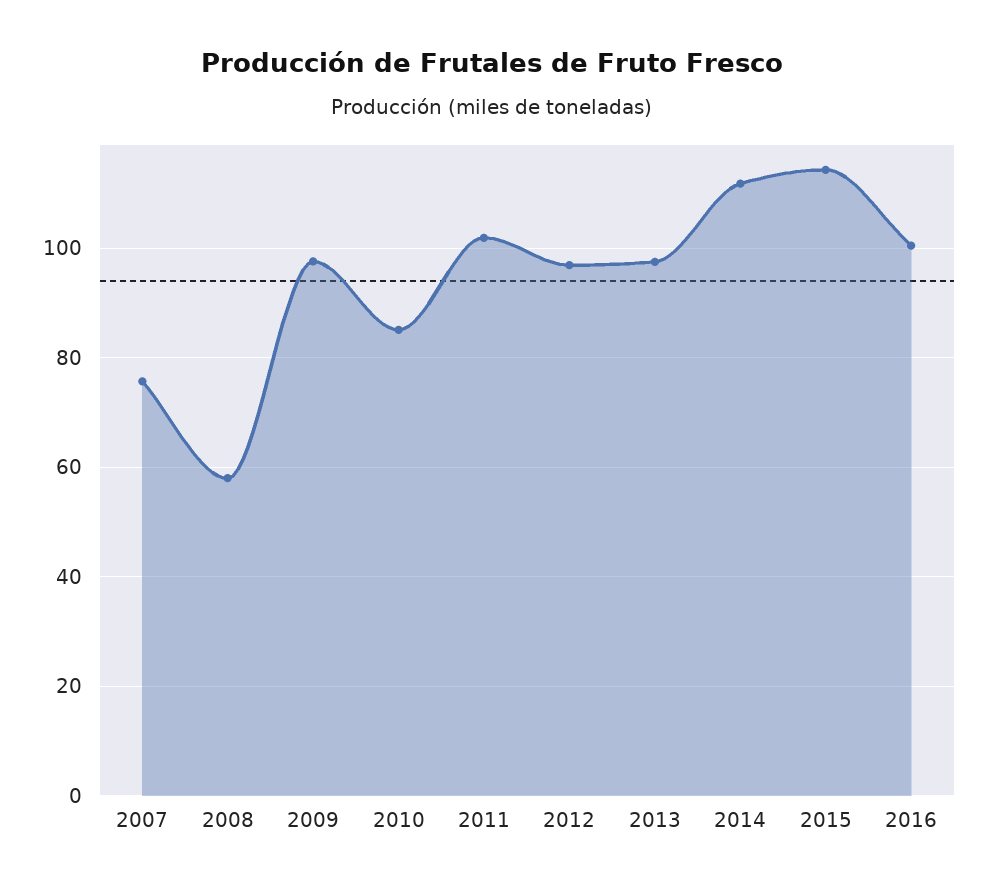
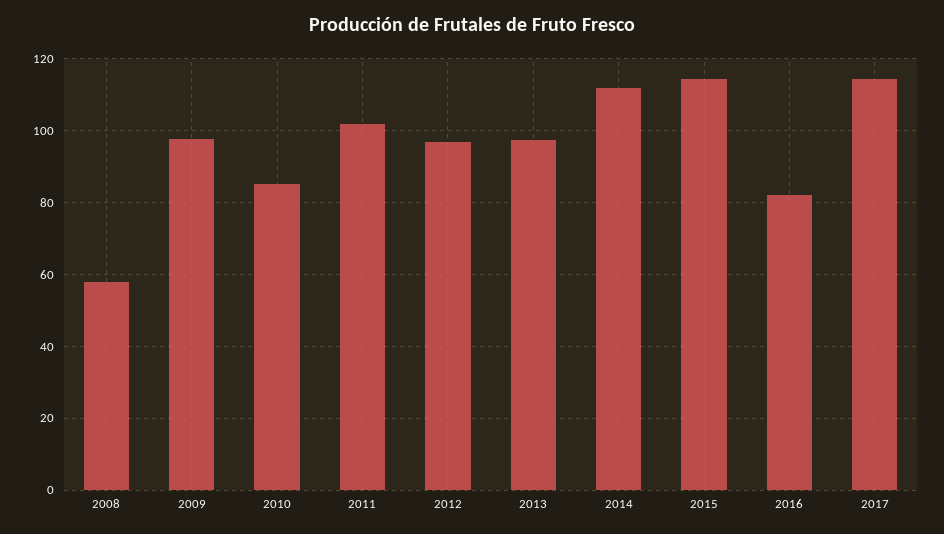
2007: 76 -> none
2016: 100 -> 82
2017: none -> 114

